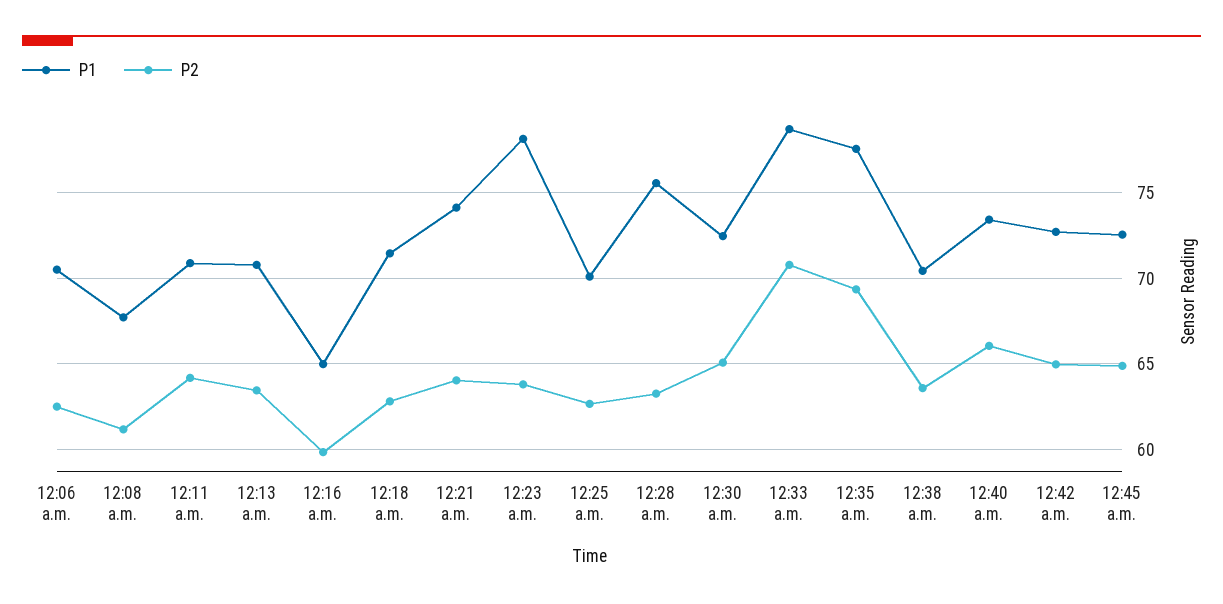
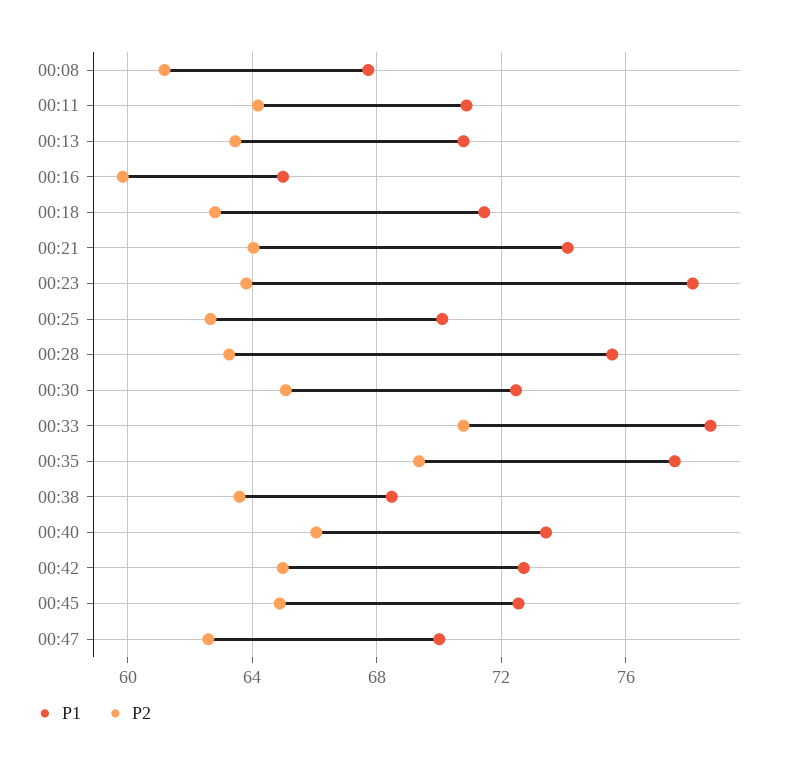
P1, 12:06 a.m.: 70.5 -> none
P2, 12:06 a.m.: 62.5 -> none
P1, 12:38 a.m.: 70.5 -> 68.5
P1, 00:47: none -> 70
P2, 00:47: none -> 62.5

